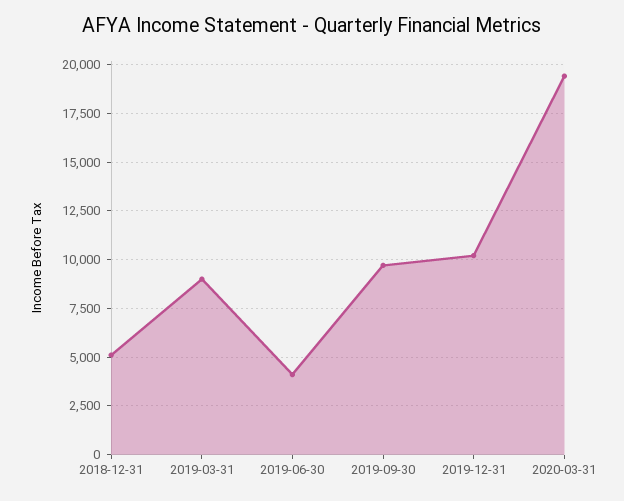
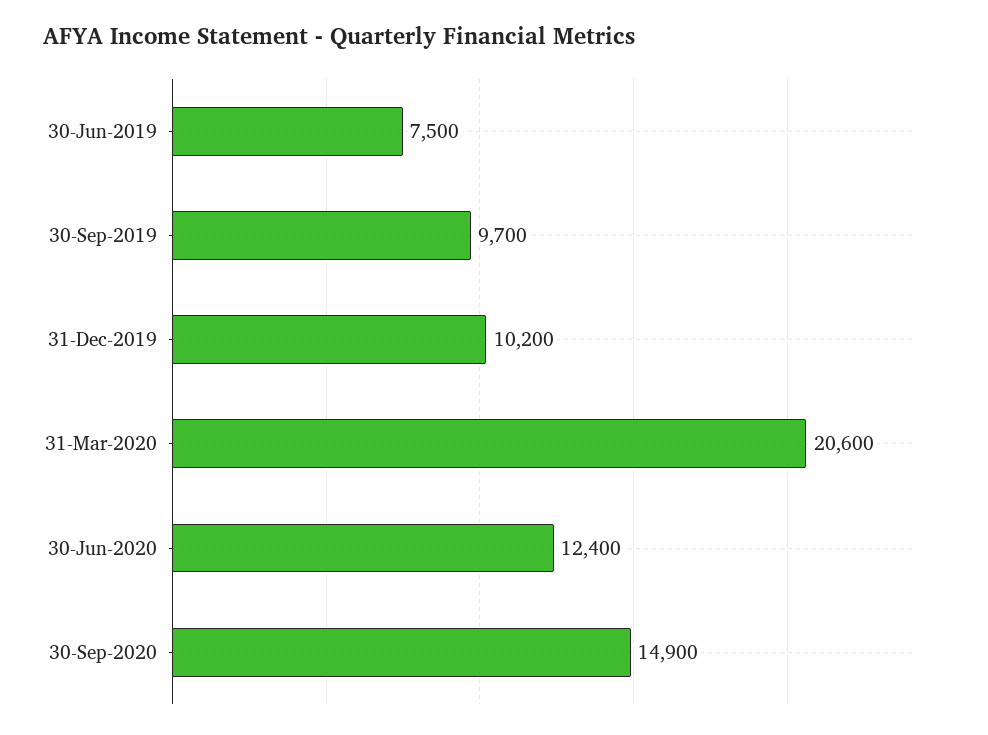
2018-12-31: 5000 -> none
2019-03-31: 9000 -> none
2019-06-30: 4000 -> 7500
2020-03-31: 19500 -> 20600
30-Jun-2020: none -> 12400
30-Sep-2020: none -> 14900

